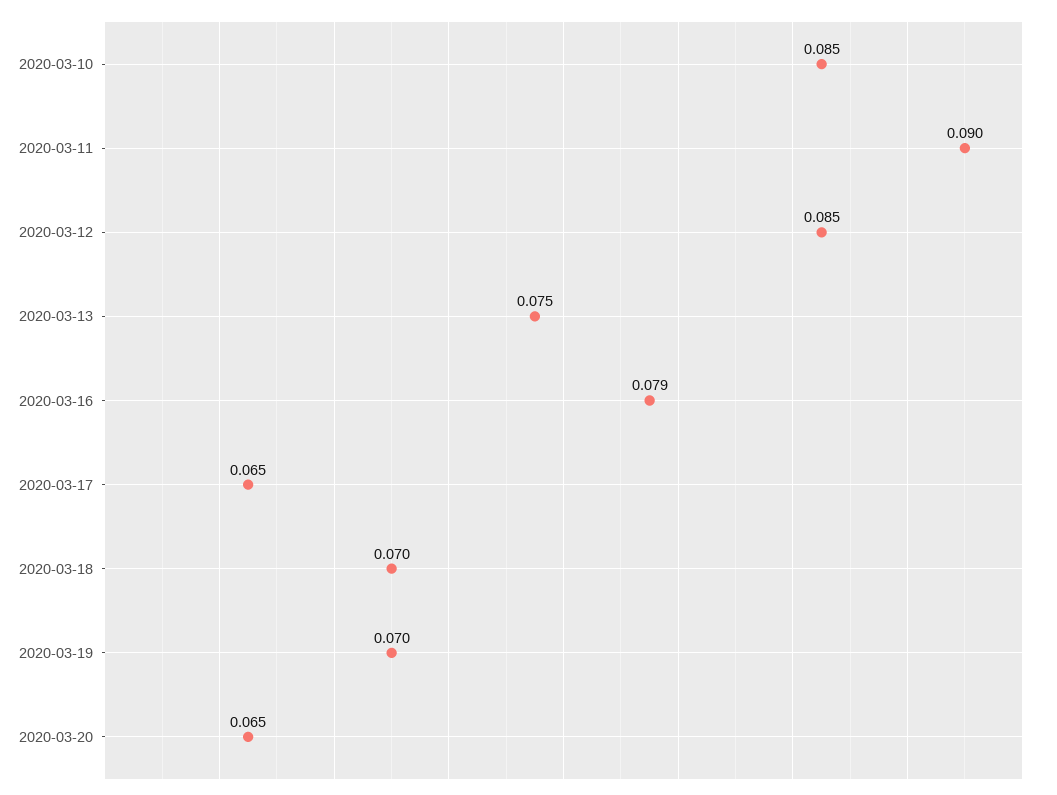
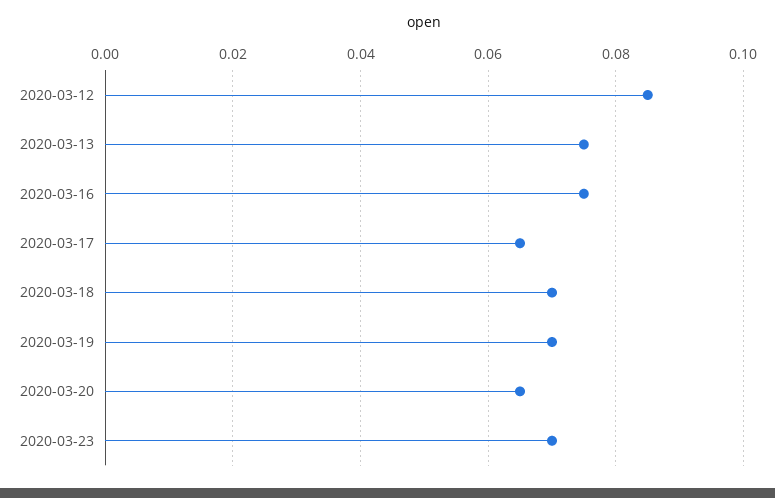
2020-03-10: 0.085 -> none
2020-03-11: 0.09 -> none
2020-03-16: 0.079 -> 0.075
2020-03-23: none -> 0.07

